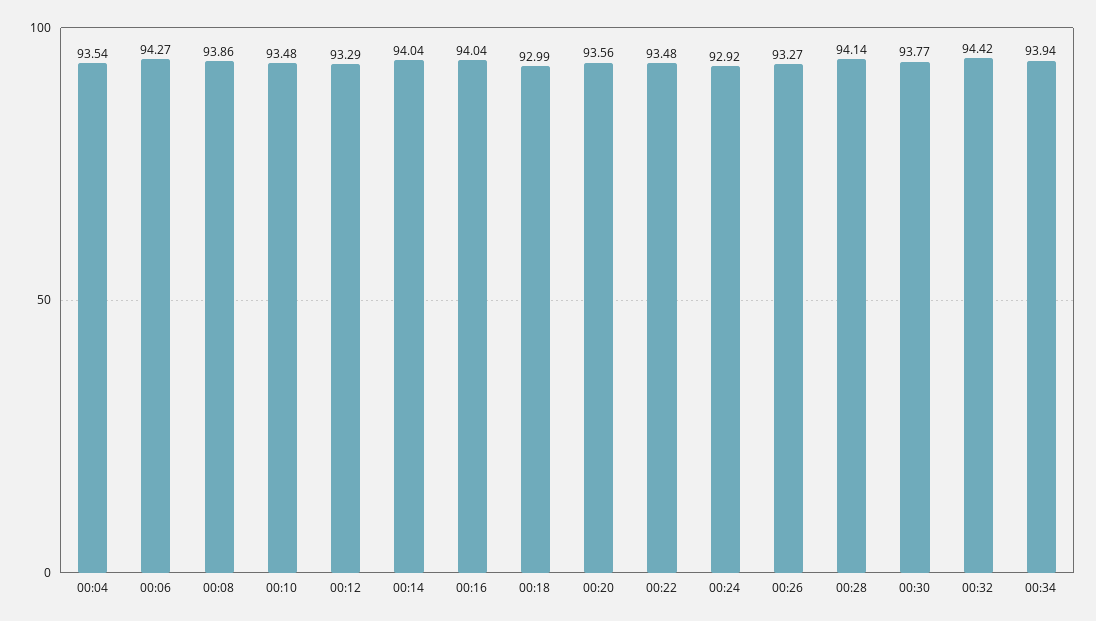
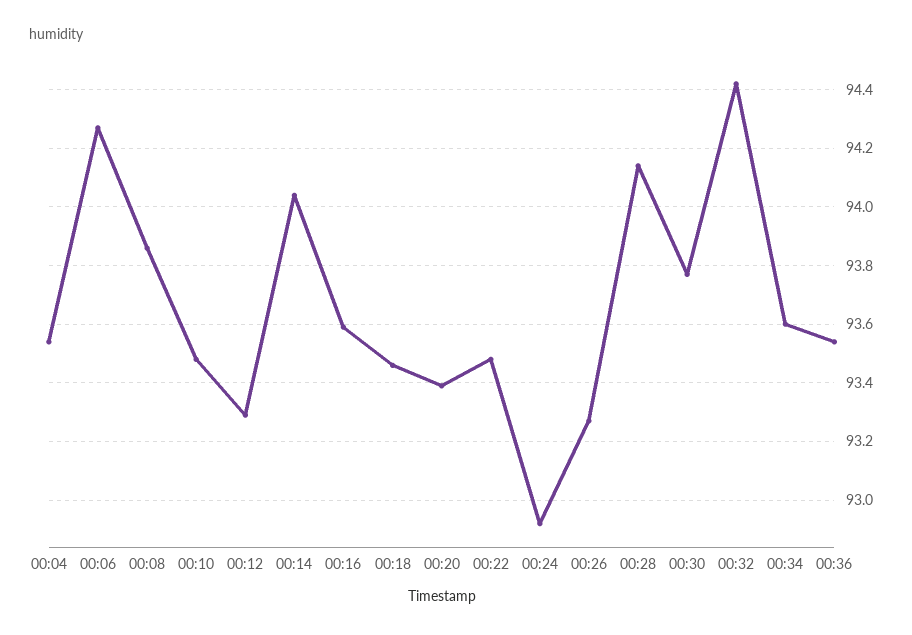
00:16: 94.04 -> 93.6
00:18: 92.99 -> 93.45
00:20: 93.56 -> 93.4
00:34: 93.94 -> 93.6
00:36: none -> 93.55

